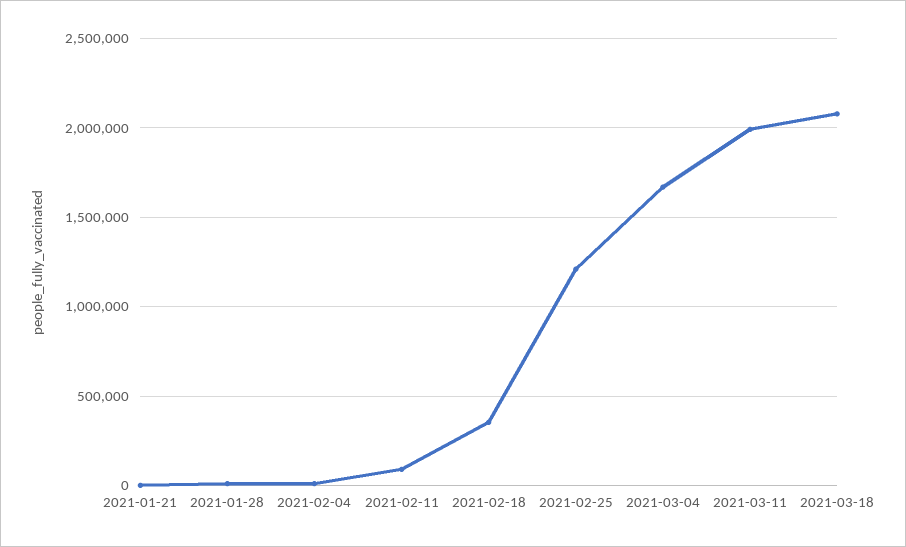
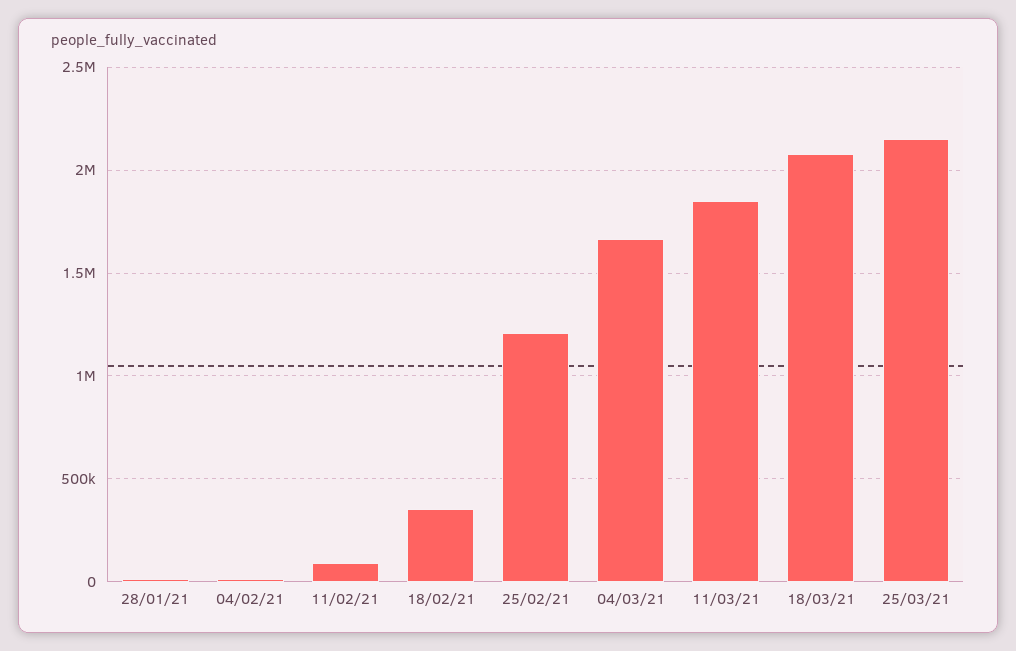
2021-01-21: 0 -> none
2021-03-11: 2000000 -> 1850000
25/03/21: none -> 2150000

